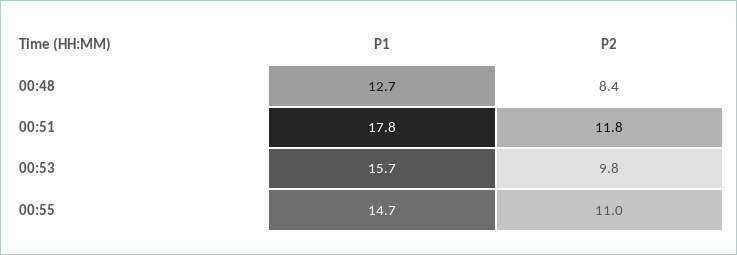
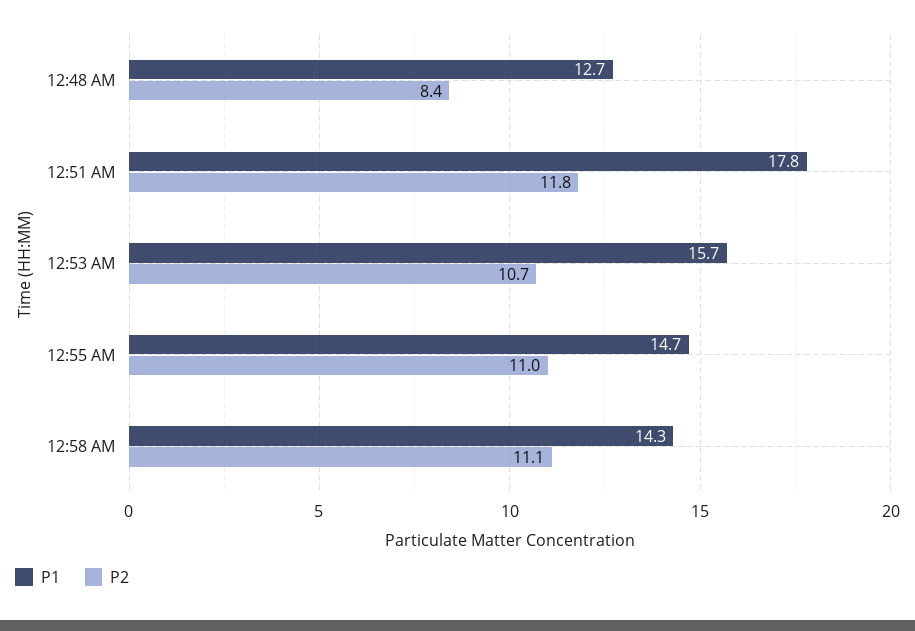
P2, 00:53: 9.8 -> 10.7
P1, 12:58 AM: none -> 14.3
P2, 12:58 AM: none -> 11.1

